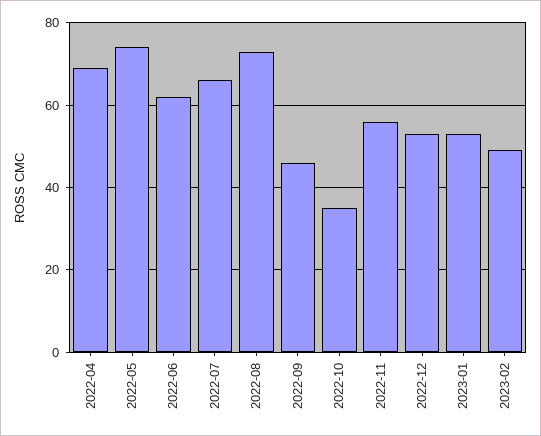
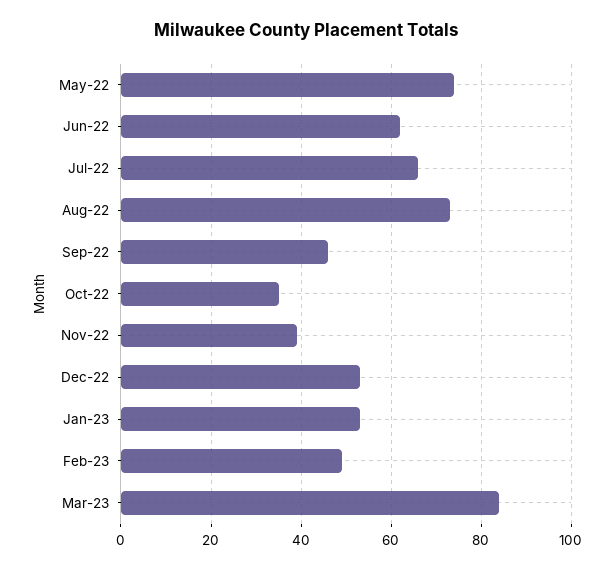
2022-04: 70 -> none
2022-11: 55 -> 40
Mar-23: none -> 85

